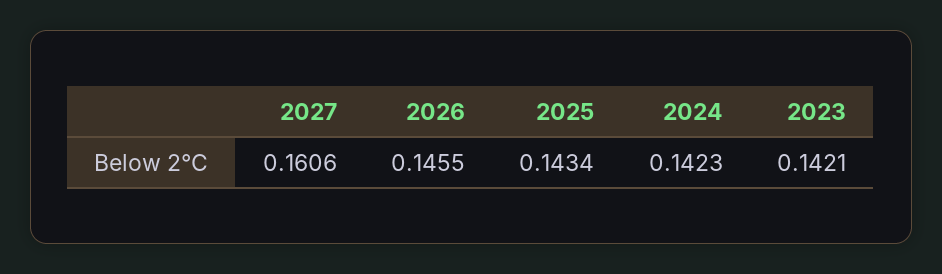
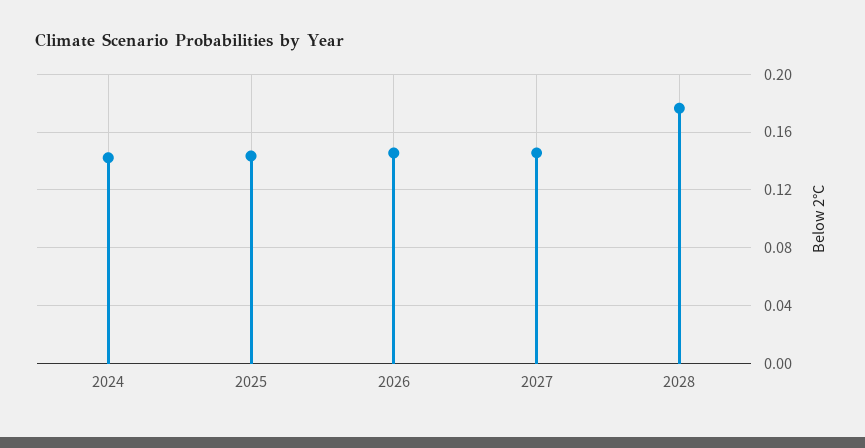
2027: 0.1606 -> 0.145
2023: 0.1421 -> none
2028: none -> 0.175

